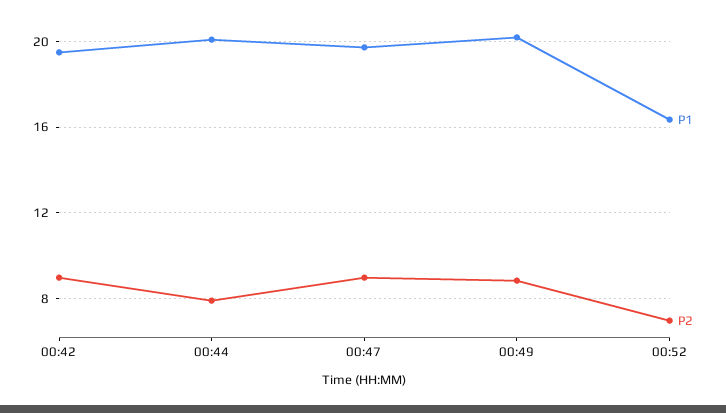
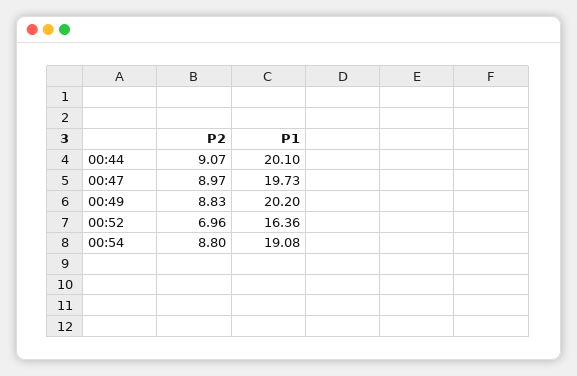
P1, 00:42: 19.5 -> none
P2, 00:42: 9 -> none
P2, 00:44: 8 -> 9.07
P2, 00:54: none -> 8.8
P1, 00:54: none -> 19.08

